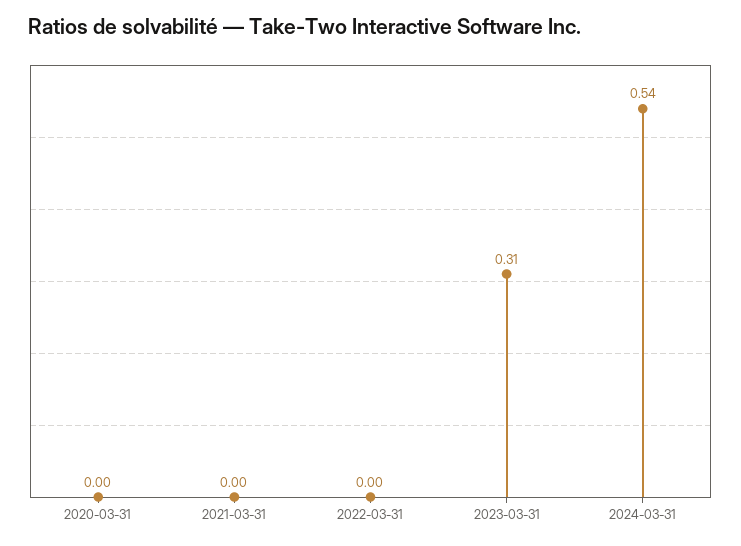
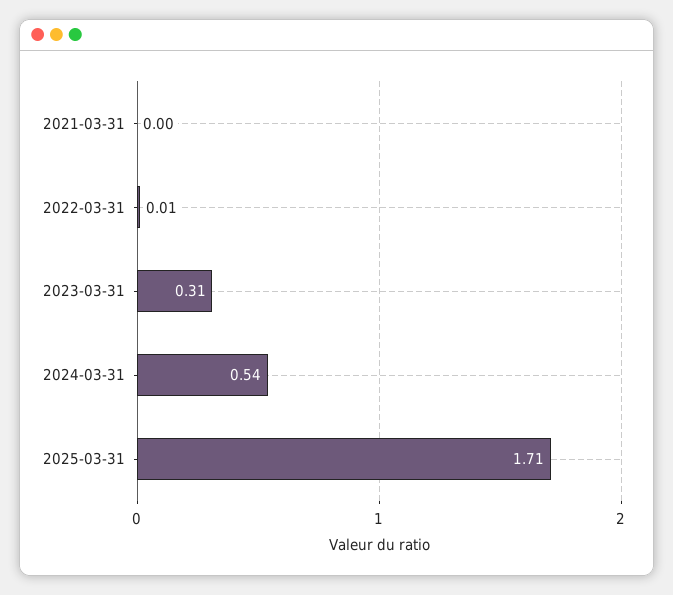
2020-03-31: 0 -> none
2022-03-31: 0 -> 0.01
2025-03-31: none -> 1.71

